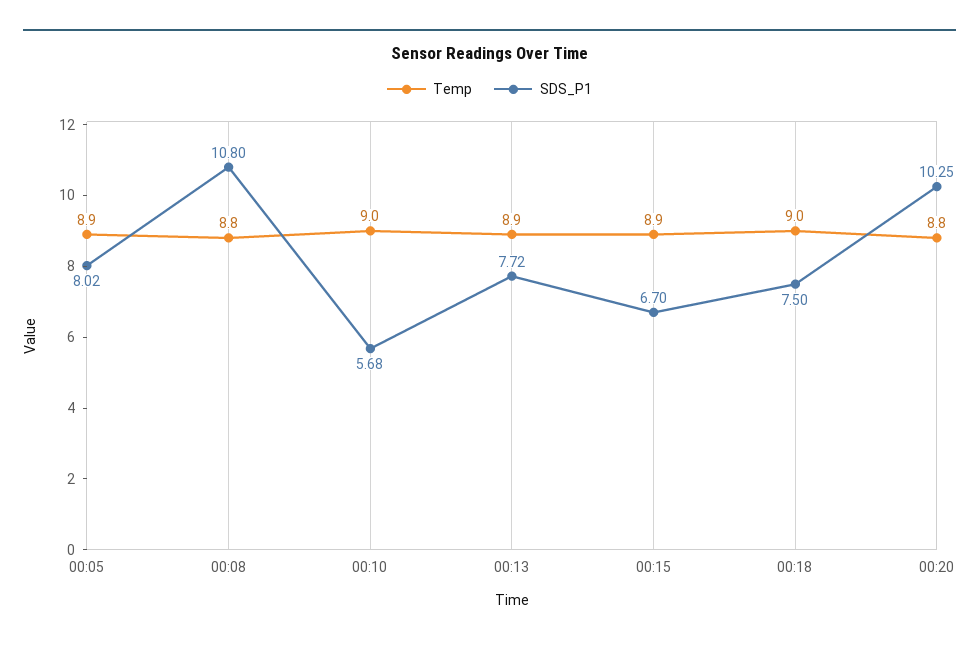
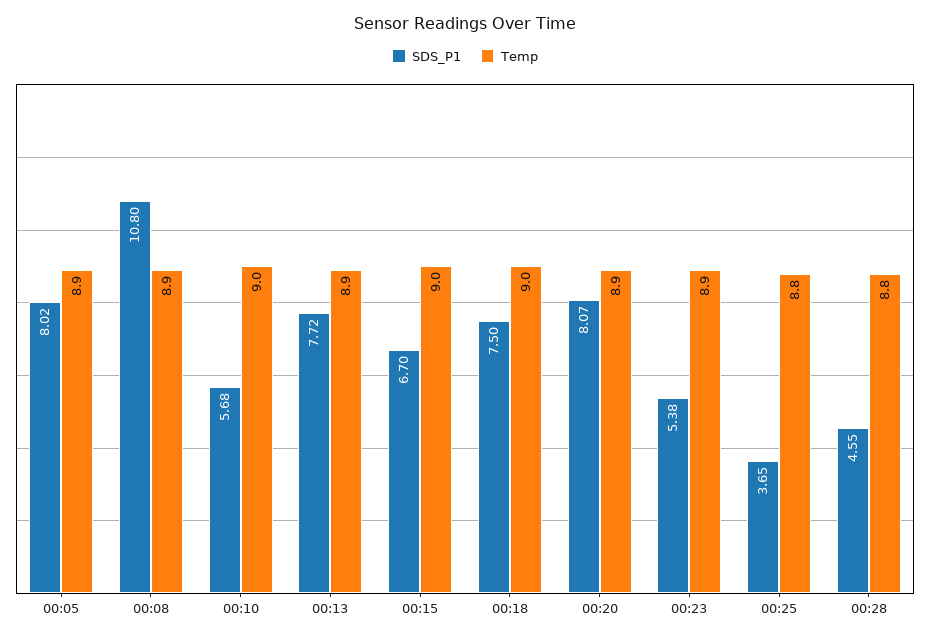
Temp, 00:08: 8.8 -> 8.9
Temp, 00:15: 8.9 -> 9
Temp, 00:20: 8.8 -> 8.9
SDS_P1, 00:20: 10.25 -> 8.07
SDS_P1, 00:23: none -> 5.38
Temp, 00:23: none -> 8.9
SDS_P1, 00:25: none -> 3.65
Temp, 00:25: none -> 8.8
SDS_P1, 00:28: none -> 4.55
Temp, 00:28: none -> 8.8

